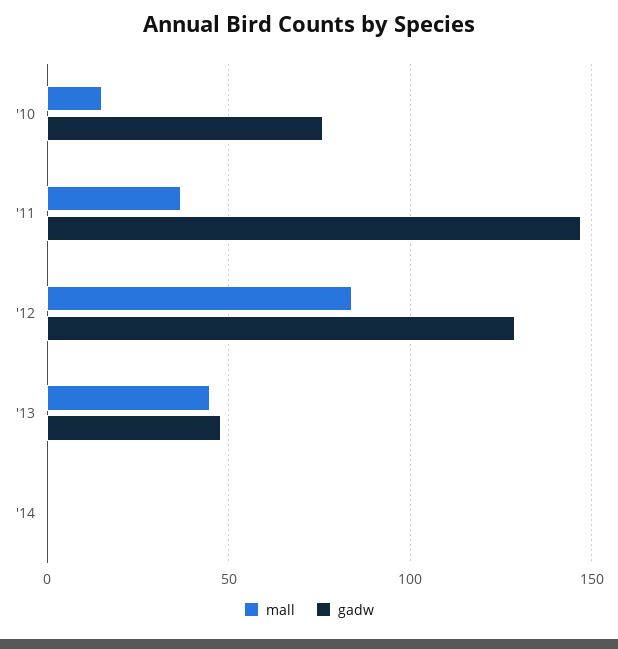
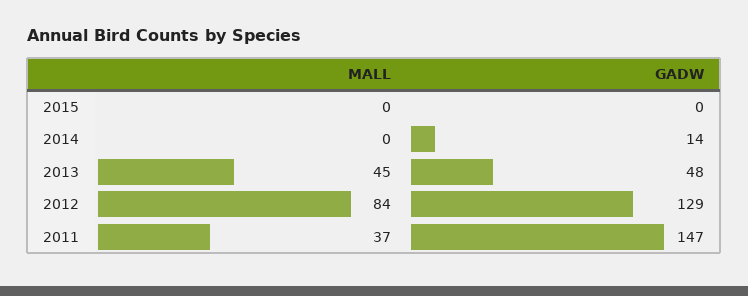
mall, '10: 15 -> none
gadw, '10: 75 -> none
gadw, '14: 0 -> 14
mall, 2015: none -> 0
gadw, 2015: none -> 0

